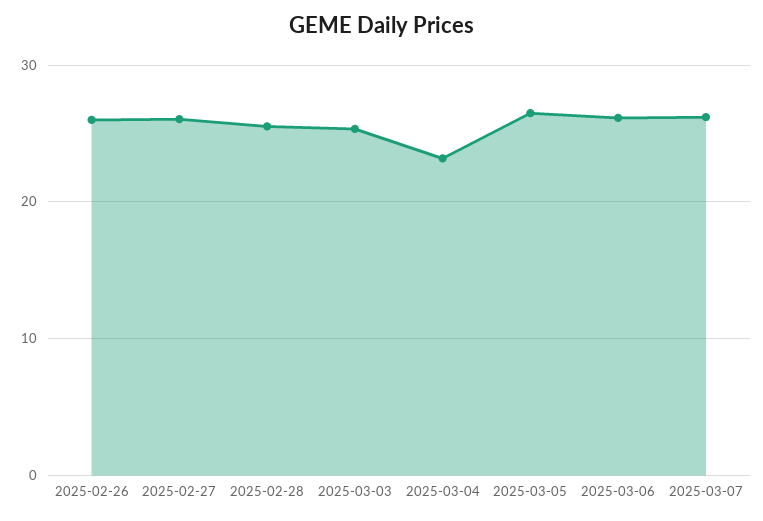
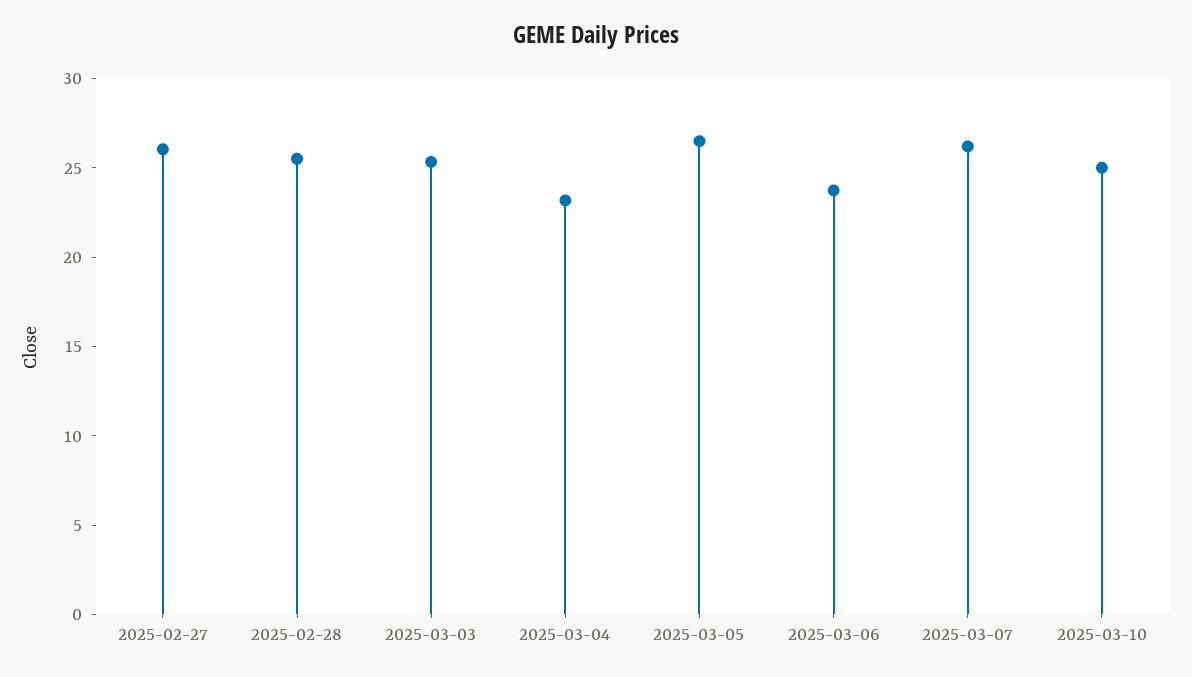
2025-02-26: 26 -> none
2025-03-06: 26 -> 24
2025-03-10: none -> 25

